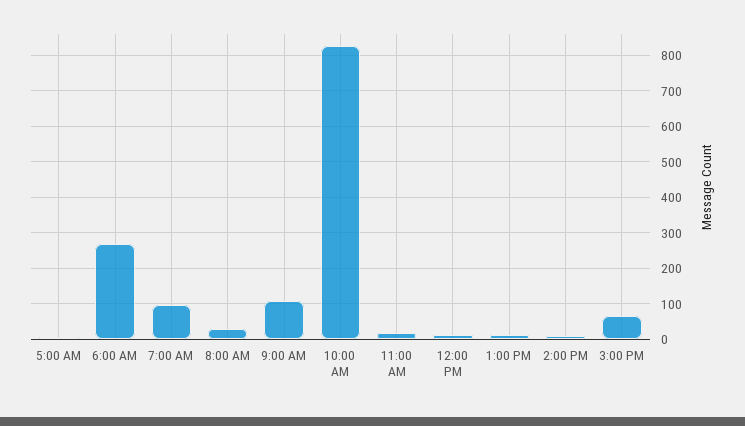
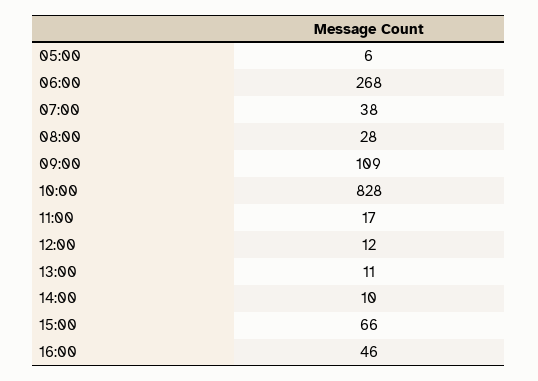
7:00 AM: 100 -> 38
16:00: none -> 46

